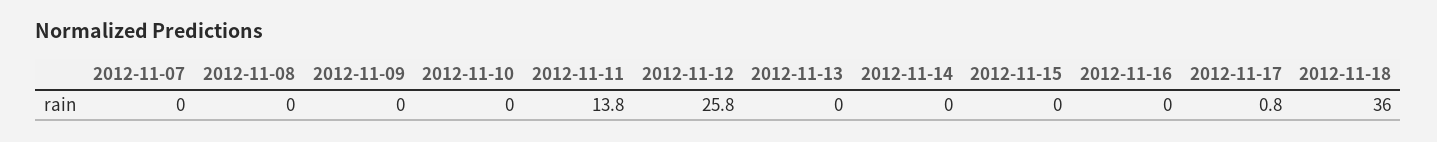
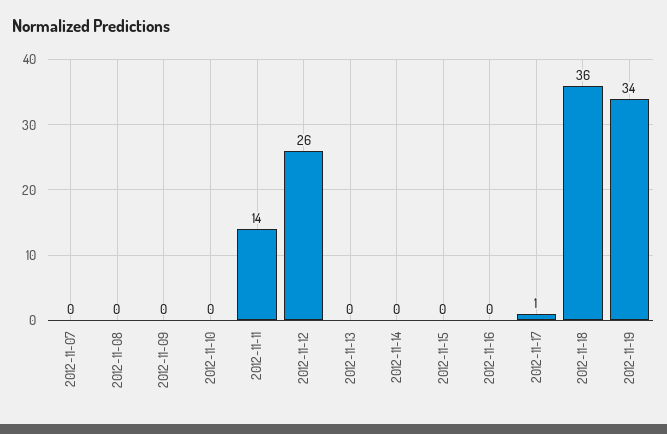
2012-11-19: none -> 34

